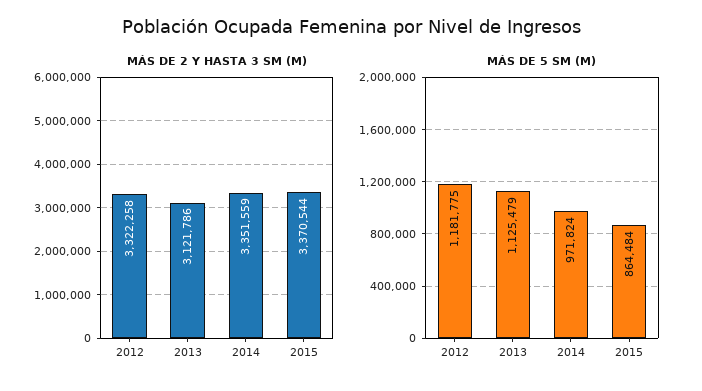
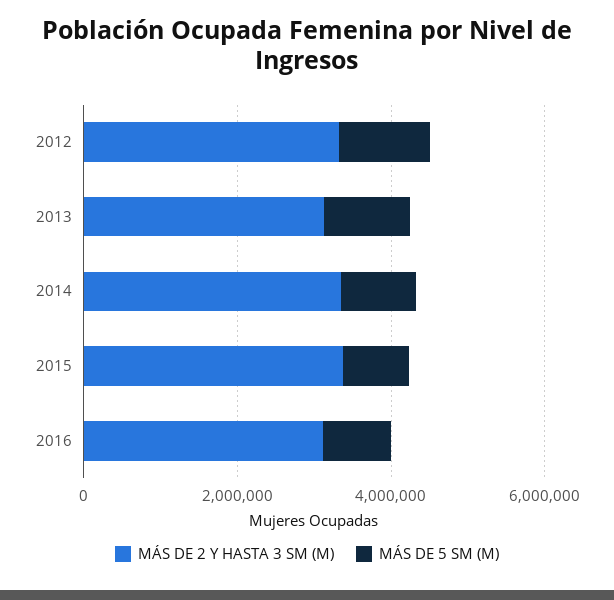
MÁS DE 2 Y HASTA 3 SM (M), 2016: none -> 3000000
MÁS DE 5 SM (M), 2016: none -> 1000000

